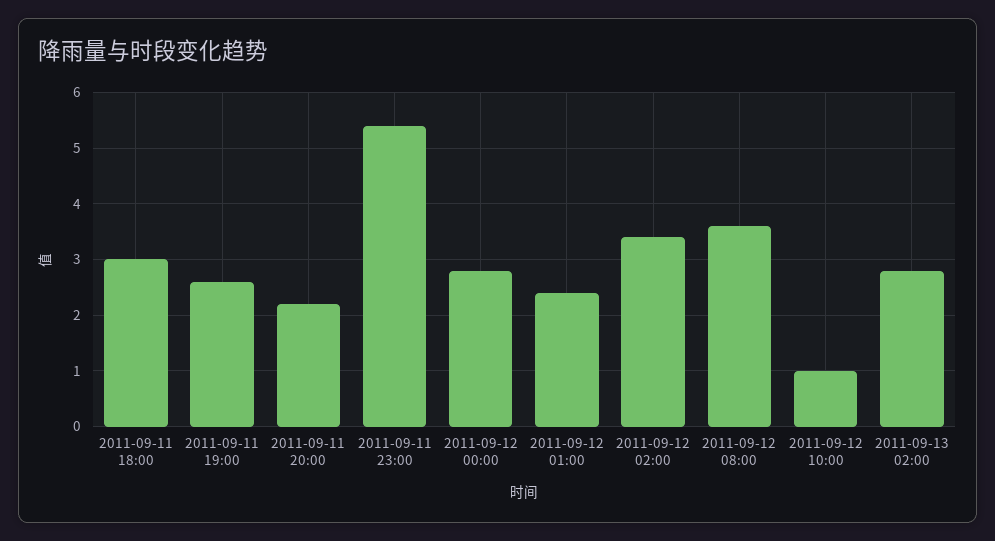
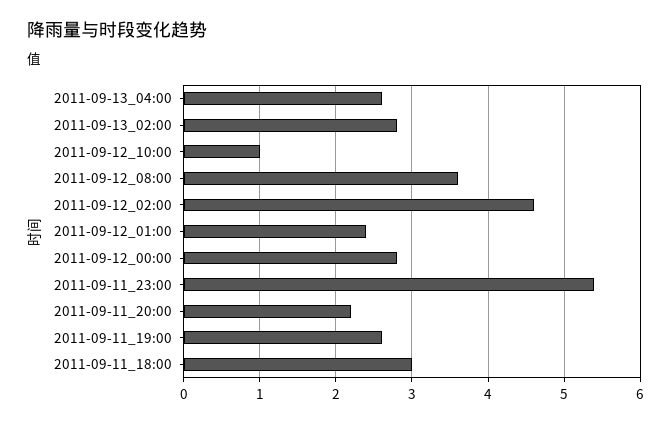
2011-09-12 02:00: 3.5 -> 4.6
2011-09-13_04:00: none -> 2.6

